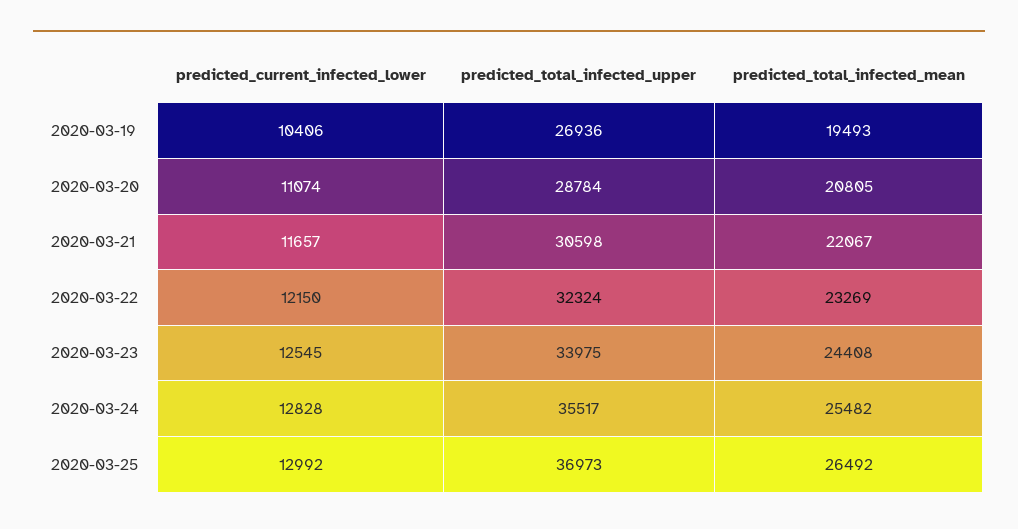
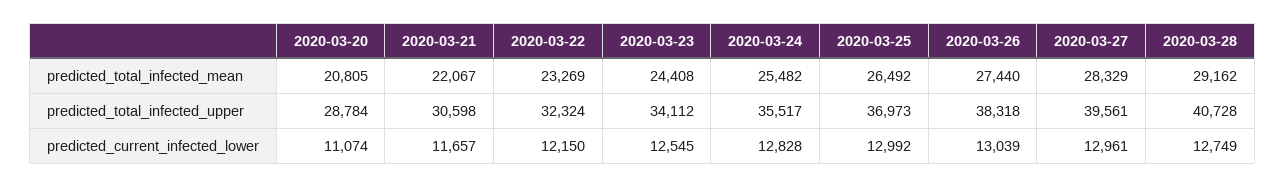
predicted_current_infected_lower, 2020-03-19: 10406 -> none
predicted_total_infected_upper, 2020-03-19: 26936 -> none
predicted_total_infected_mean, 2020-03-19: 19493 -> none
predicted_total_infected_upper, 2020-03-23: 33975 -> 34112
predicted_total_infected_mean, 2020-03-26: none -> 27440
predicted_total_infected_mean, 2020-03-27: none -> 28329
predicted_total_infected_mean, 2020-03-28: none -> 29162
predicted_total_infected_upper, 2020-03-26: none -> 38318
predicted_total_infected_upper, 2020-03-27: none -> 39561
predicted_total_infected_upper, 2020-03-28: none -> 40728
predicted_current_infected_lower, 2020-03-26: none -> 13039
predicted_current_infected_lower, 2020-03-27: none -> 12961
predicted_current_infected_lower, 2020-03-28: none -> 12749

